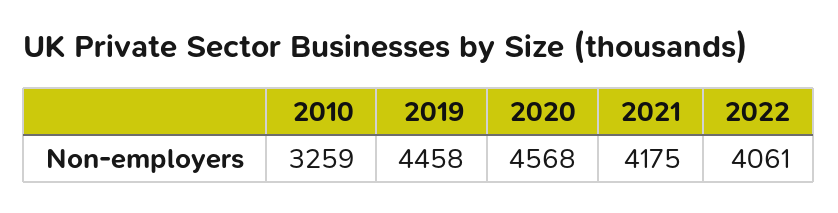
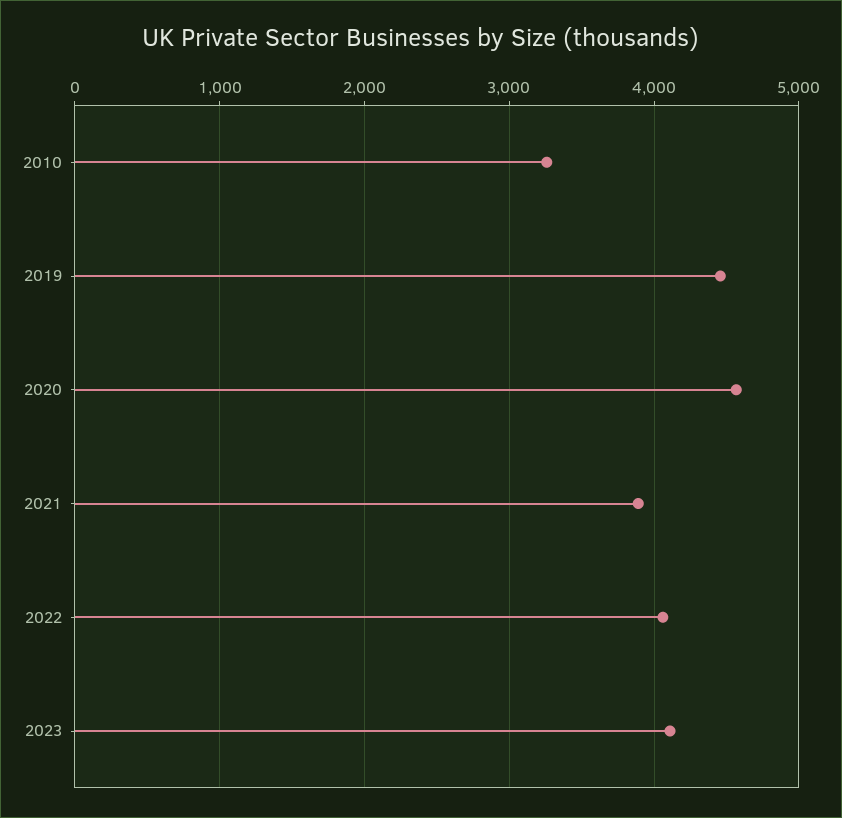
2021: 4175 -> 3900
2023: none -> 4100

